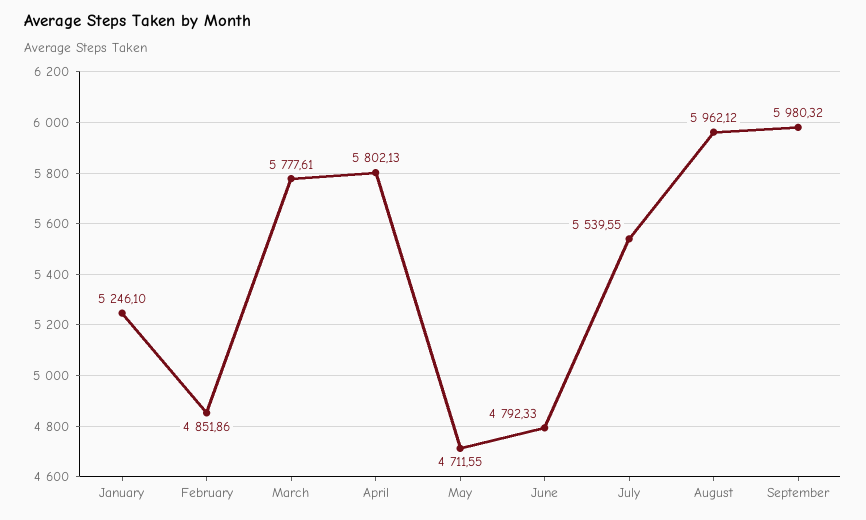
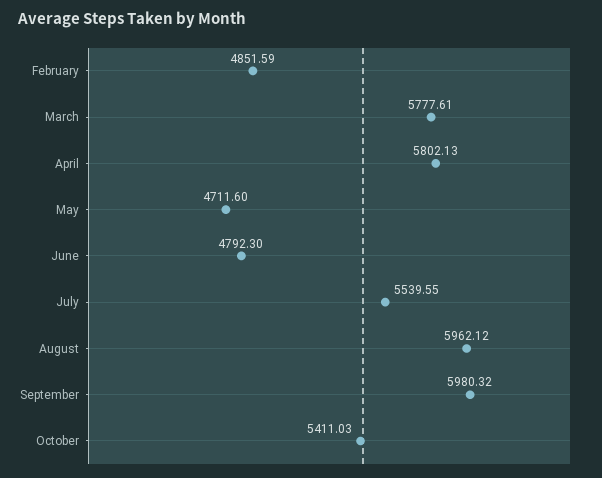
January: 5246.1 -> none
February: 4851.86 -> 4851.59
May: 4711.55 -> 4711.6
June: 4792.33 -> 4792.3
October: none -> 5411.03

